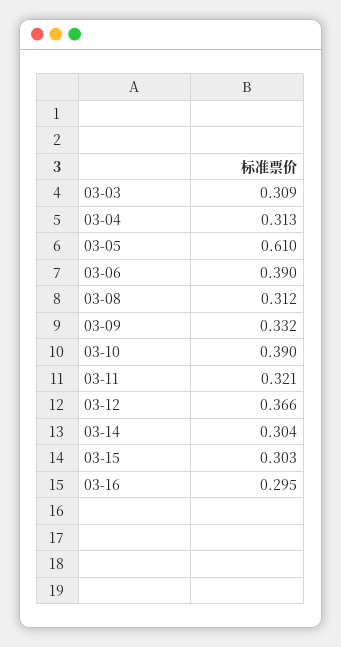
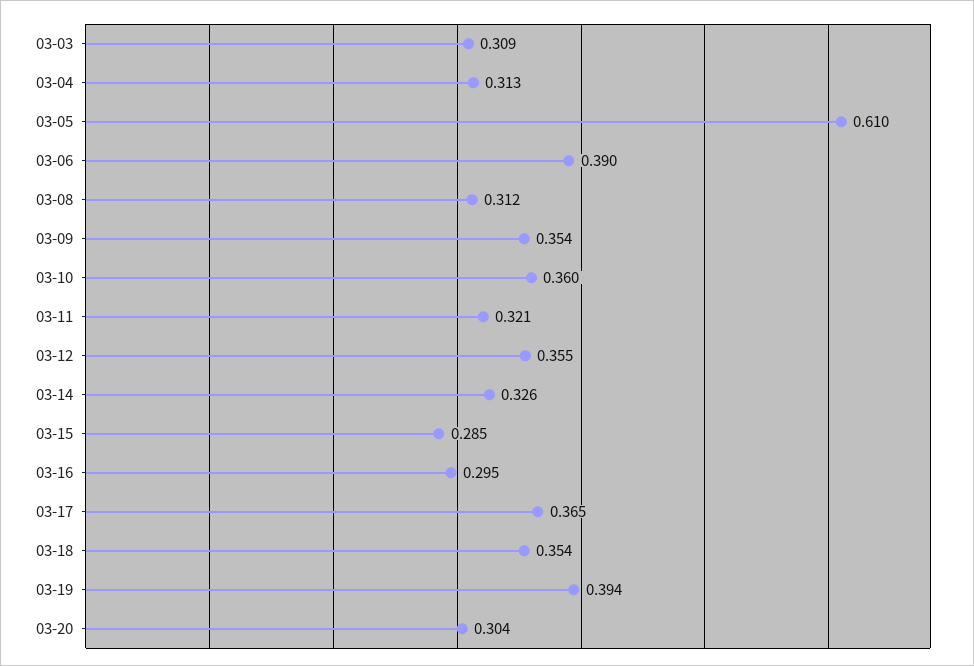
03-09: 0.332 -> 0.354
03-10: 0.39 -> 0.36
03-12: 0.366 -> 0.355
03-14: 0.304 -> 0.326
03-15: 0.303 -> 0.285
03-17: none -> 0.365
03-18: none -> 0.354
03-19: none -> 0.394
03-20: none -> 0.304

